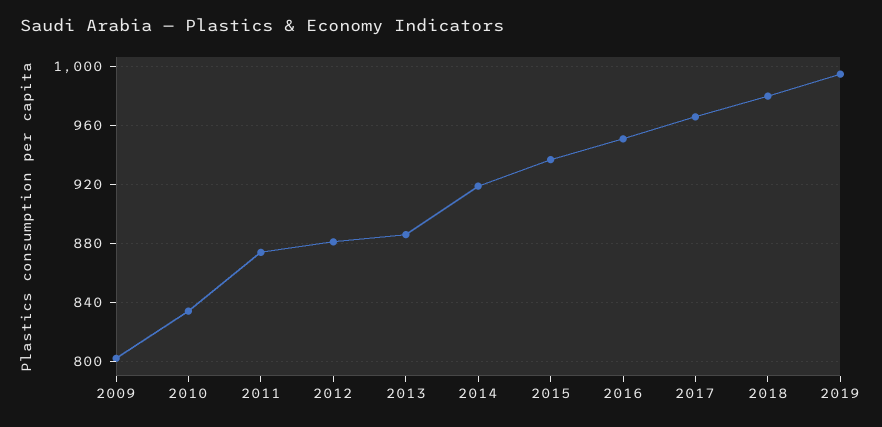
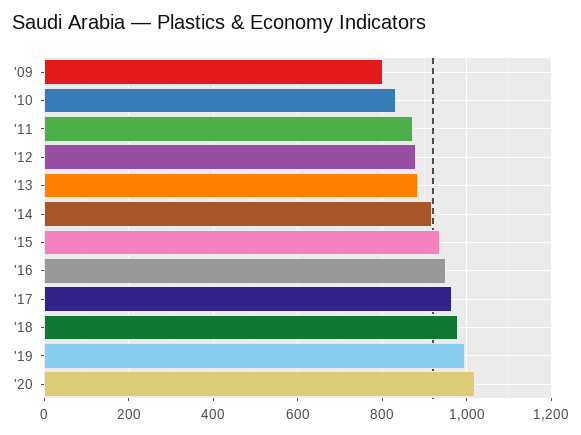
'20: none -> 1020

